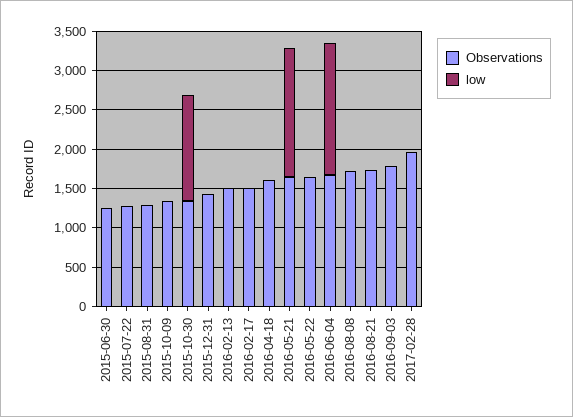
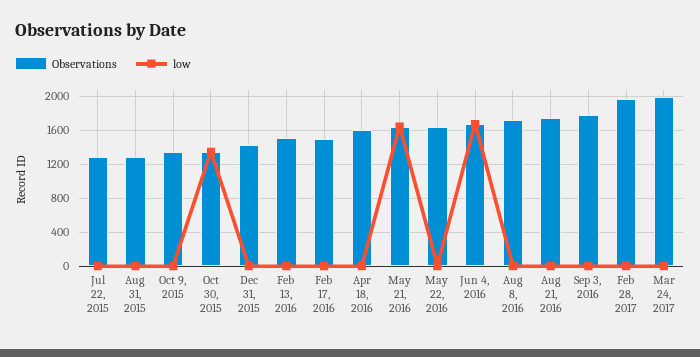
Observations, 2015-06-30: 1250 -> none
low, 2015-06-30: 0 -> none
Observations, Mar 24, 2017: none -> 2000
low, Mar 24, 2017: none -> 0

